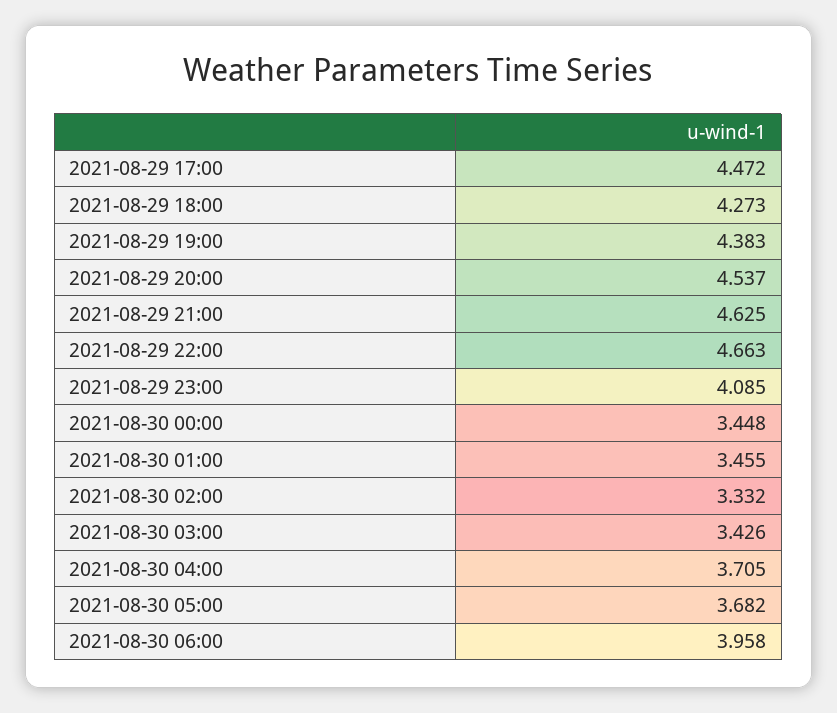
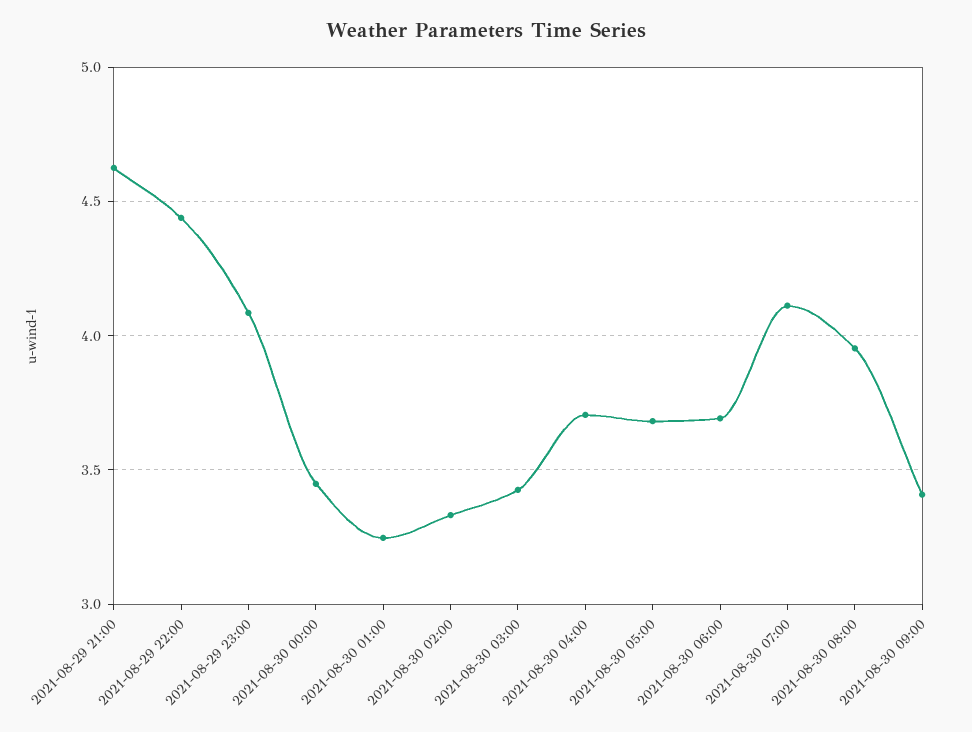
2021-08-29 17:00: 4.472 -> none
2021-08-29 18:00: 4.273 -> none
2021-08-29 19:00: 4.383 -> none
2021-08-29 20:00: 4.537 -> none
2021-08-29 22:00: 4.663 -> 4.45
2021-08-30 01:00: 3.455 -> 3.25
2021-08-30 06:00: 3.958 -> 3.7
2021-08-30 07:00: none -> 4.1
2021-08-30 08:00: none -> 3.95
2021-08-30 09:00: none -> 3.4

